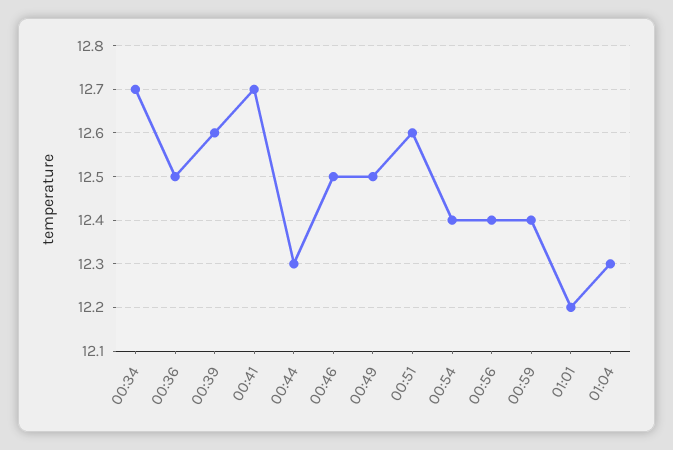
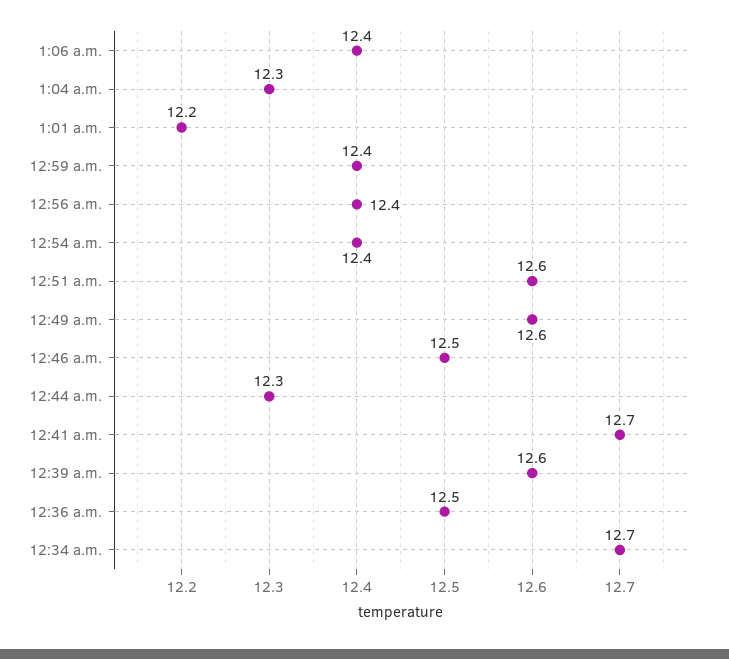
00:49: 12.5 -> 12.6
1:06 a.m.: none -> 12.4

